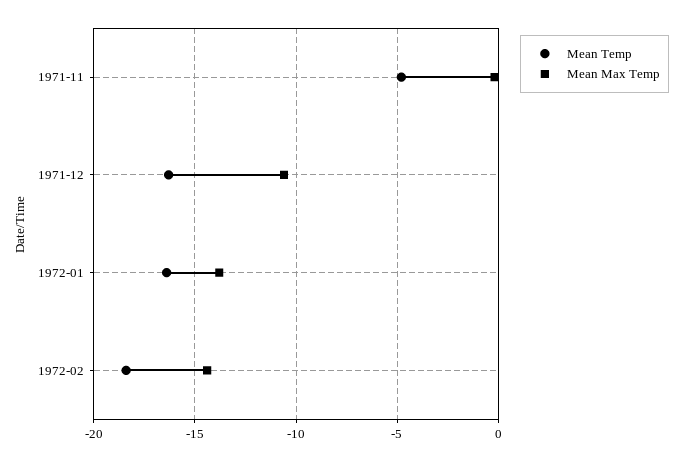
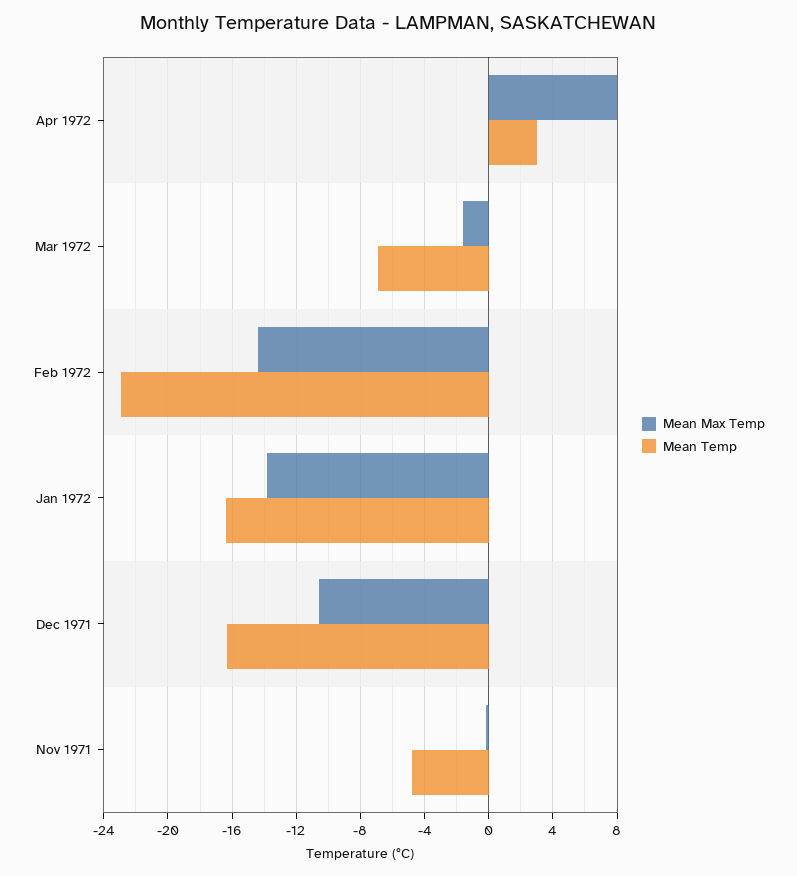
Mean Temp, 1972-02: -18.5 -> -23
Mean Max Temp, Apr 1972: none -> 8
Mean Temp, Apr 1972: none -> 3
Mean Max Temp, Mar 1972: none -> -1.5
Mean Temp, Mar 1972: none -> -7

